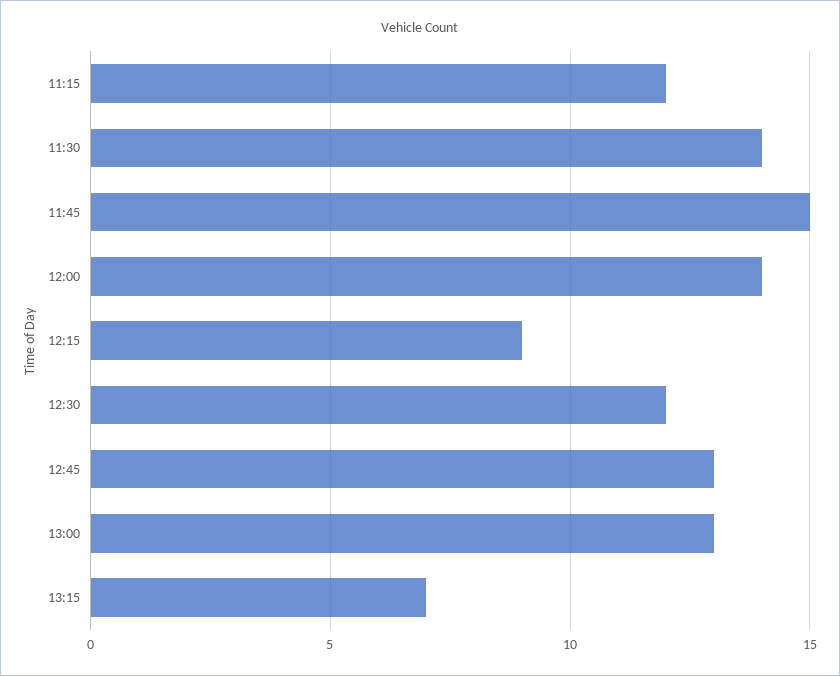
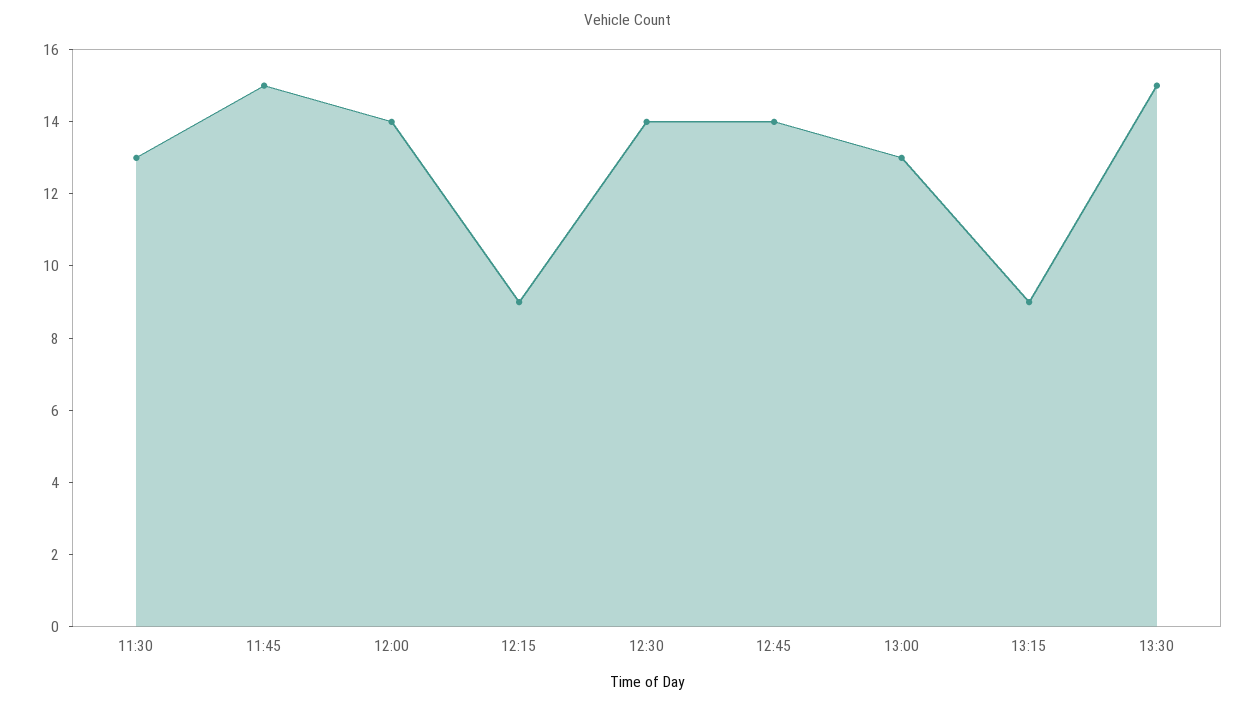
11:15: 12 -> none
11:30: 14 -> 13
12:30: 12 -> 14
12:45: 13 -> 14
13:15: 7 -> 9
13:30: none -> 15

